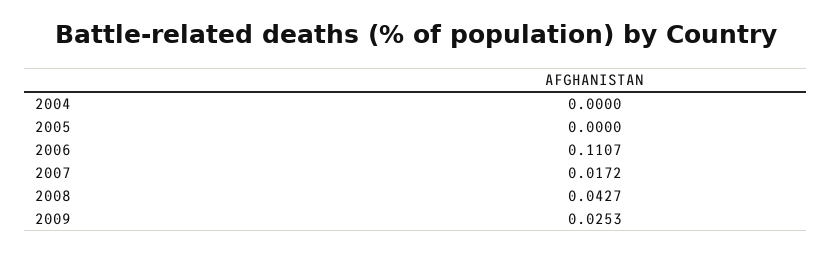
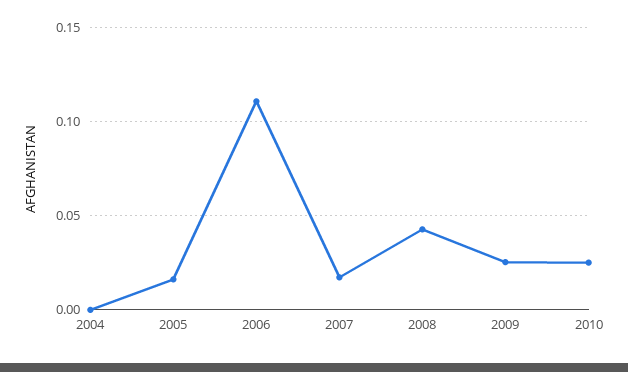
2005: 0 -> 0.015
2010: none -> 0.025

